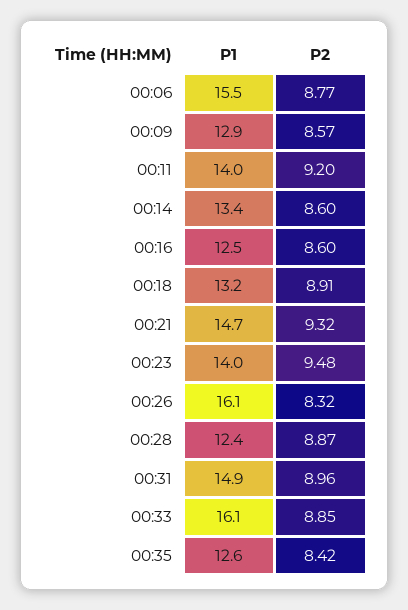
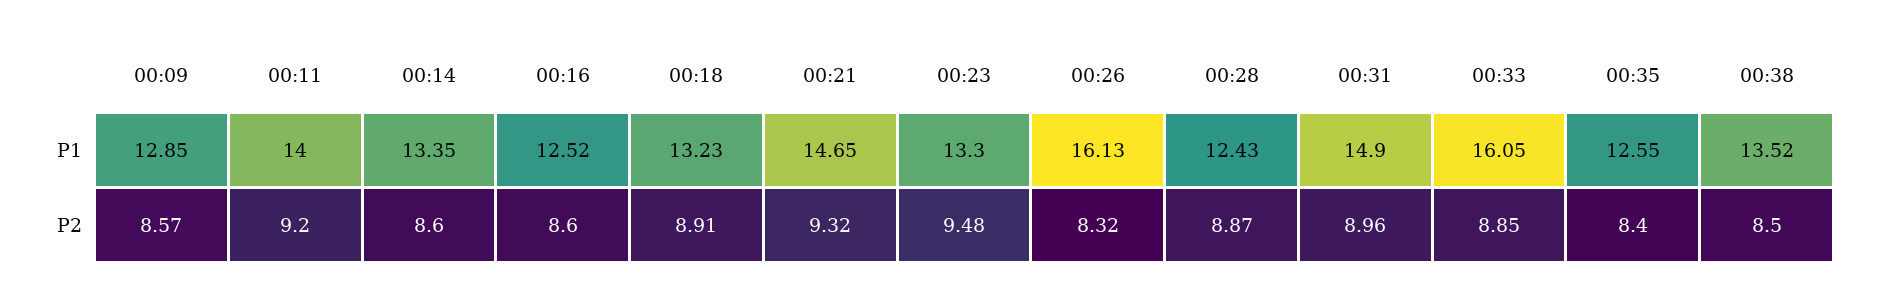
P1, 00:06: 15.5 -> none
P2, 00:06: 8.77 -> none
P1, 00:23: 14 -> 13.3
P2, 00:35: 8.42 -> 8.4
P1, 00:38: none -> 13.52
P2, 00:38: none -> 8.5

